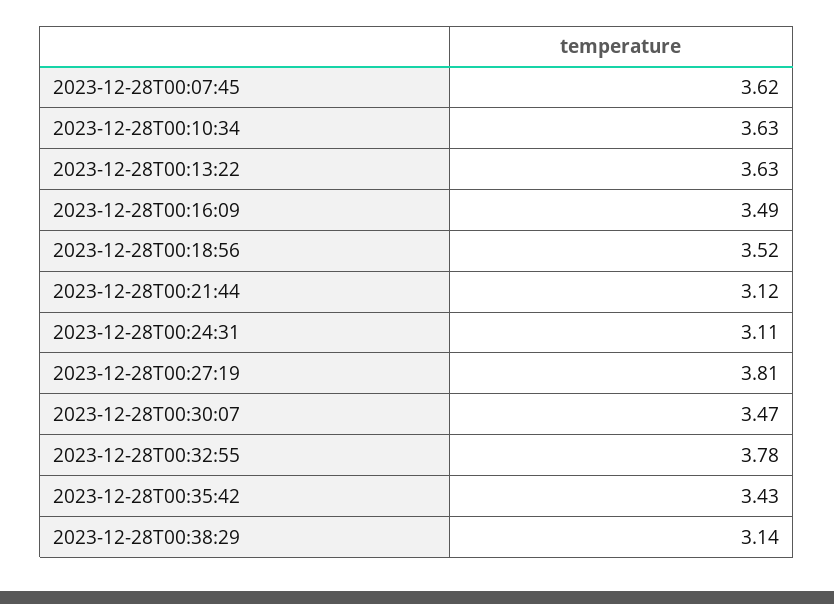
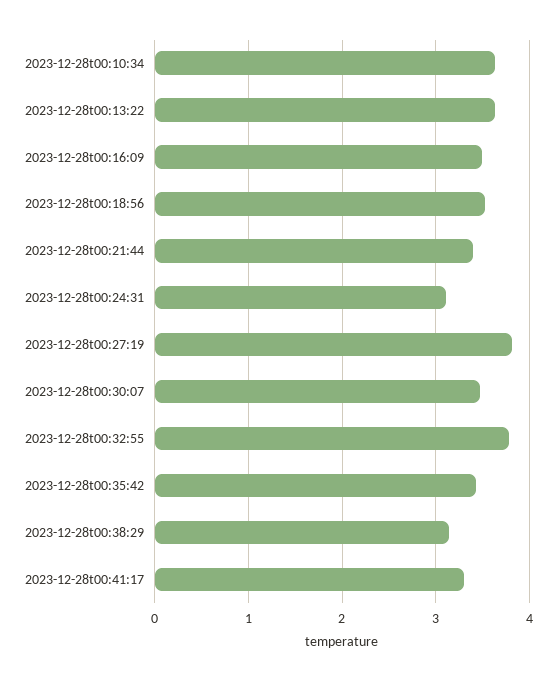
2023-12-28T00:07:45: 3.62 -> none
2023-12-28T00:21:44: 3.12 -> 3.4
2023-12-28t00:41:17: none -> 3.3

